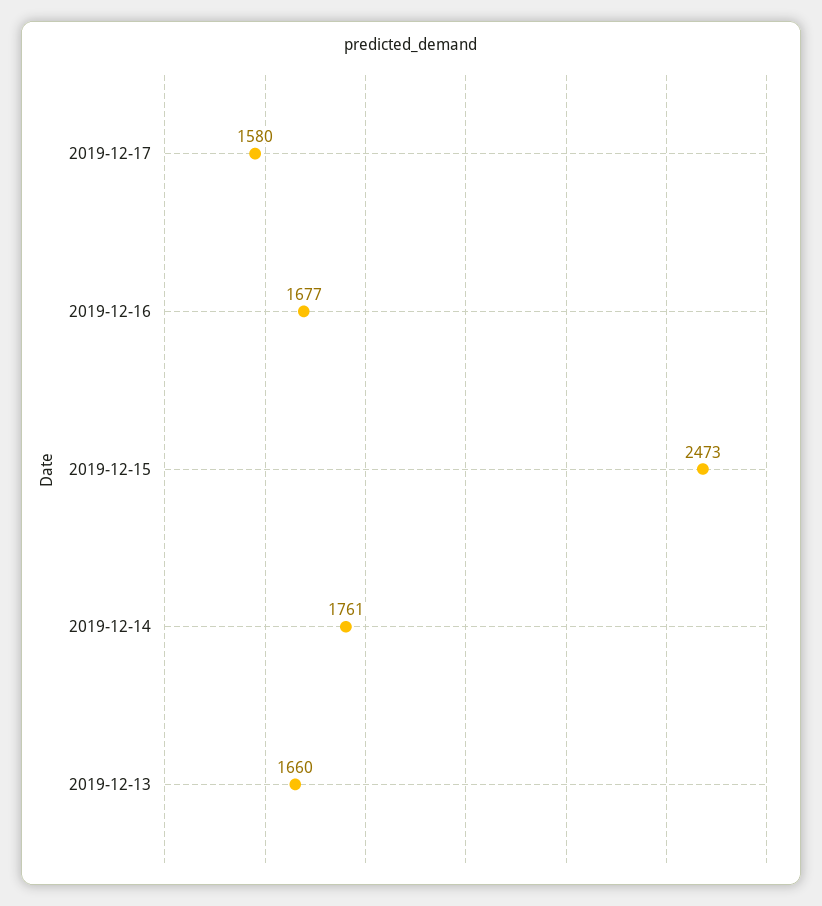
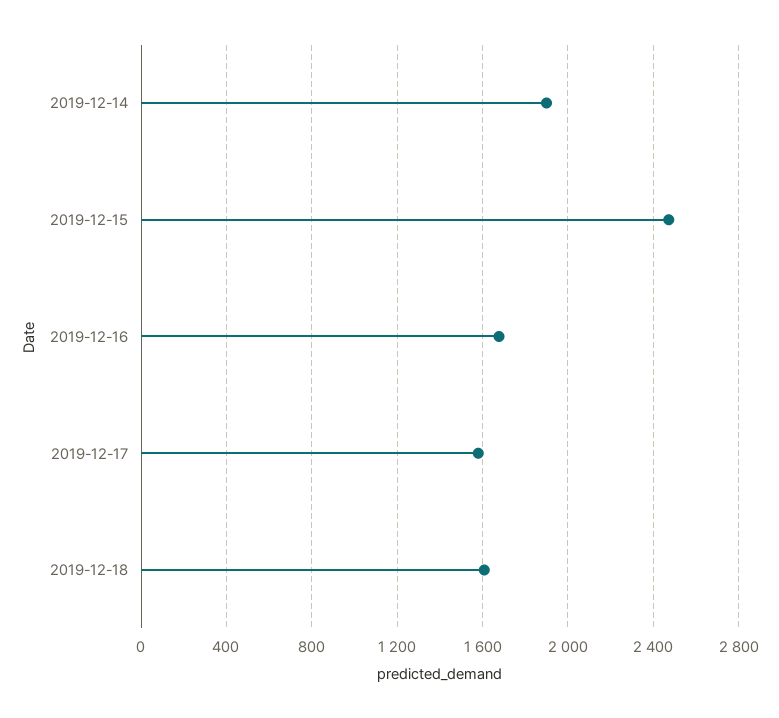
2019-12-14: 1761 -> 1900
2019-12-13: 1660 -> none
2019-12-18: none -> 1600

